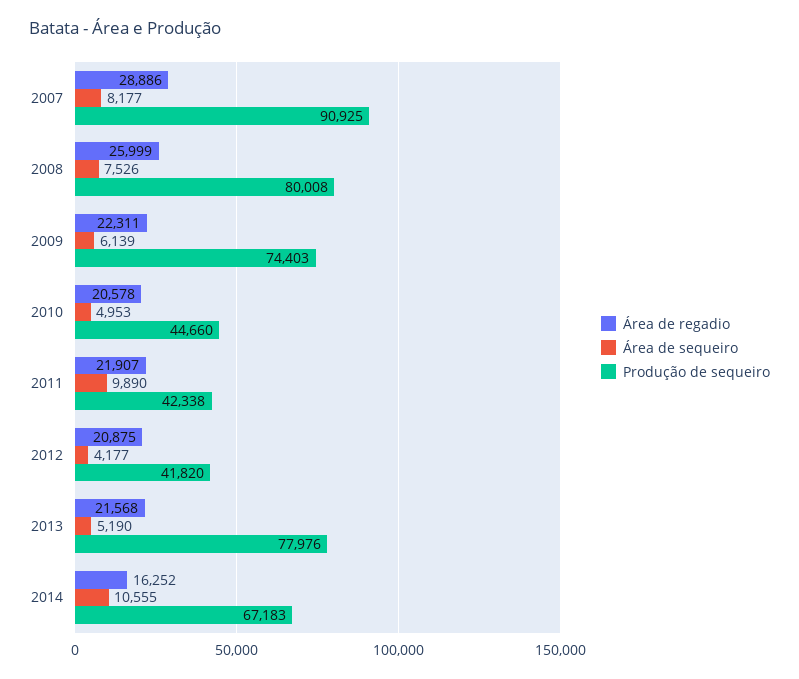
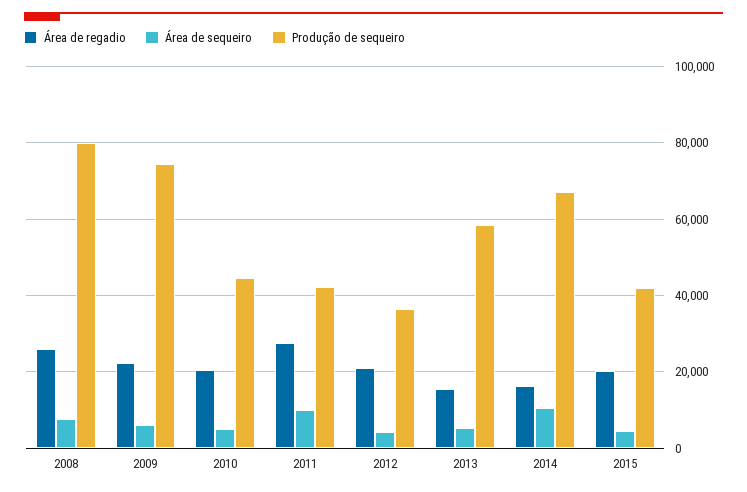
Área de regadio, 2007: 28886 -> none
Área de sequeiro, 2007: 8177 -> none
Produção de sequeiro, 2007: 90925 -> none
Área de regadio, 2011: 21907 -> 28000
Produção de sequeiro, 2012: 41820 -> 36000
Área de regadio, 2013: 21568 -> 16000
Produção de sequeiro, 2013: 77976 -> 58000
Área de regadio, 2015: none -> 20000
Área de sequeiro, 2015: none -> 4000
Produção de sequeiro, 2015: none -> 42000

